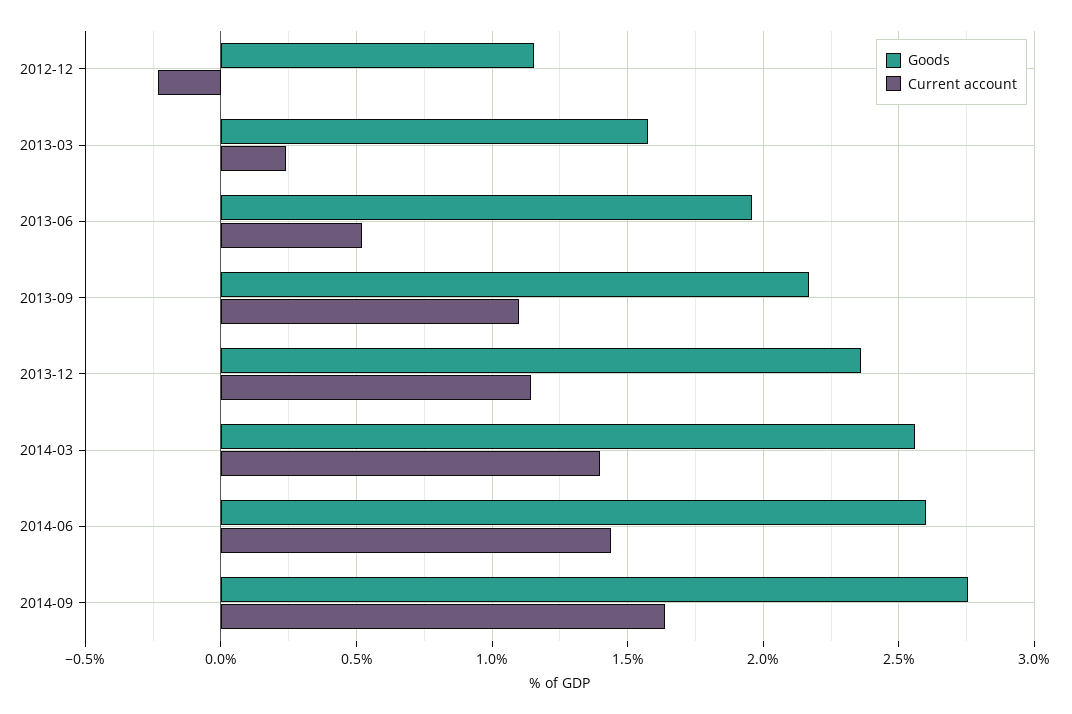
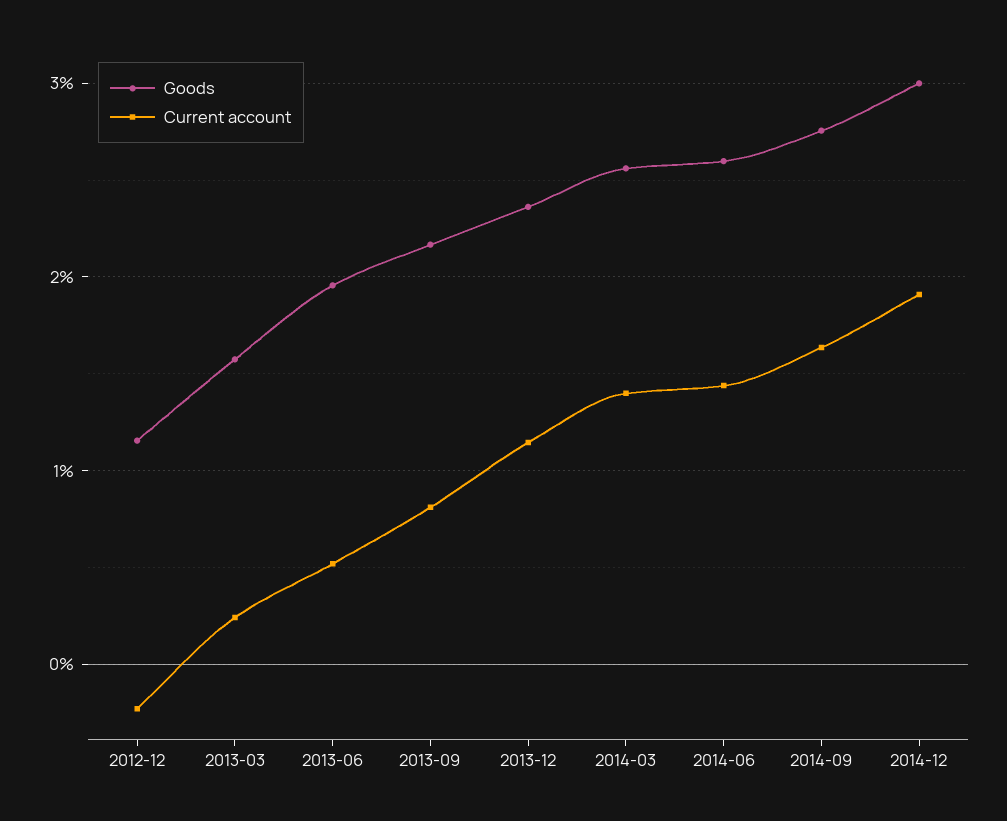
Current account, 2013-09: 1.1 -> 0.8
Goods, 2014-12: none -> 3
Current account, 2014-12: none -> 1.9

